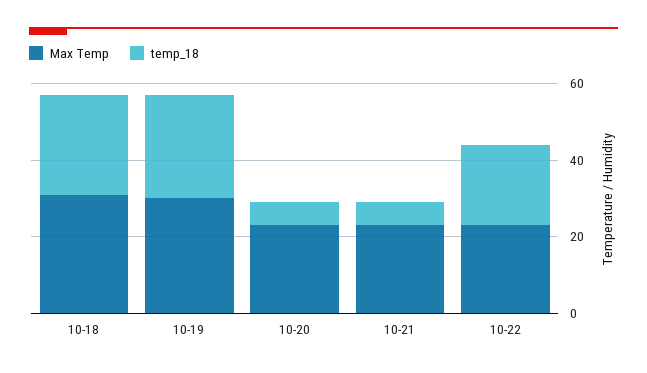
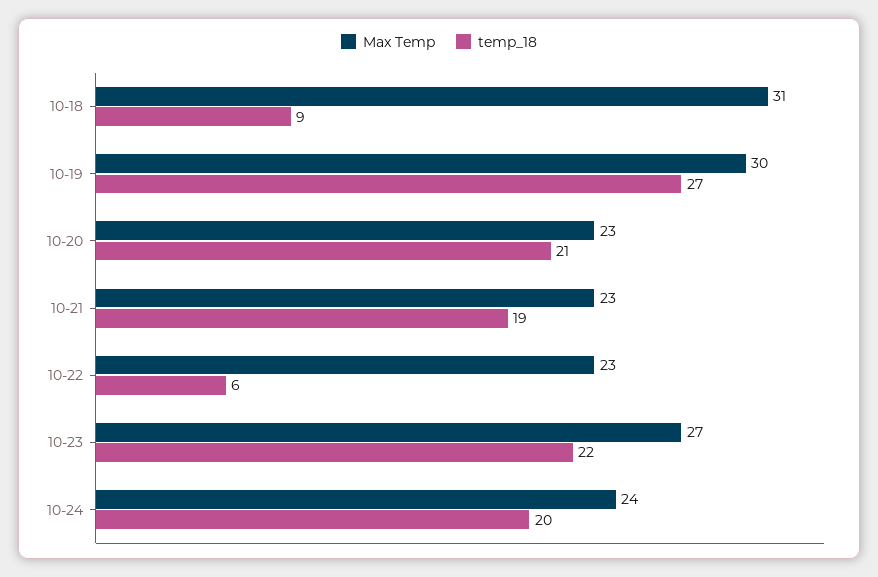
temp_18, 10-18: 25 -> 9
temp_18, 10-20: 5 -> 21
temp_18, 10-21: 5 -> 19
temp_18, 10-22: 20 -> 6
Max Temp, 10-23: none -> 27
temp_18, 10-23: none -> 22
Max Temp, 10-24: none -> 24
temp_18, 10-24: none -> 20

